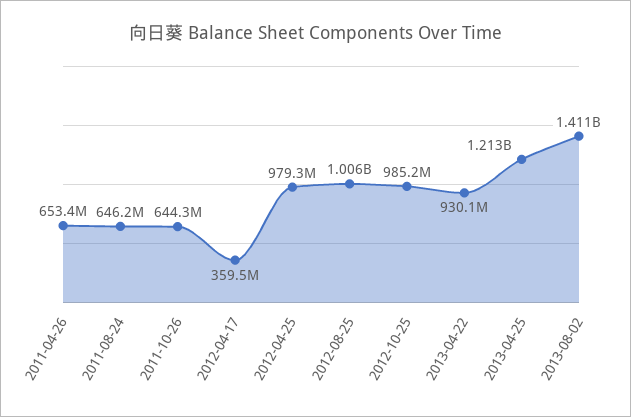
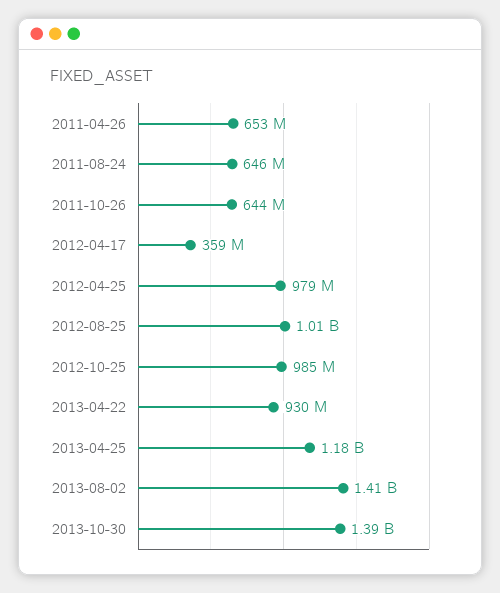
2013-04-25: 1213000000 -> 1180000000
2013-10-30: none -> 1390000000

